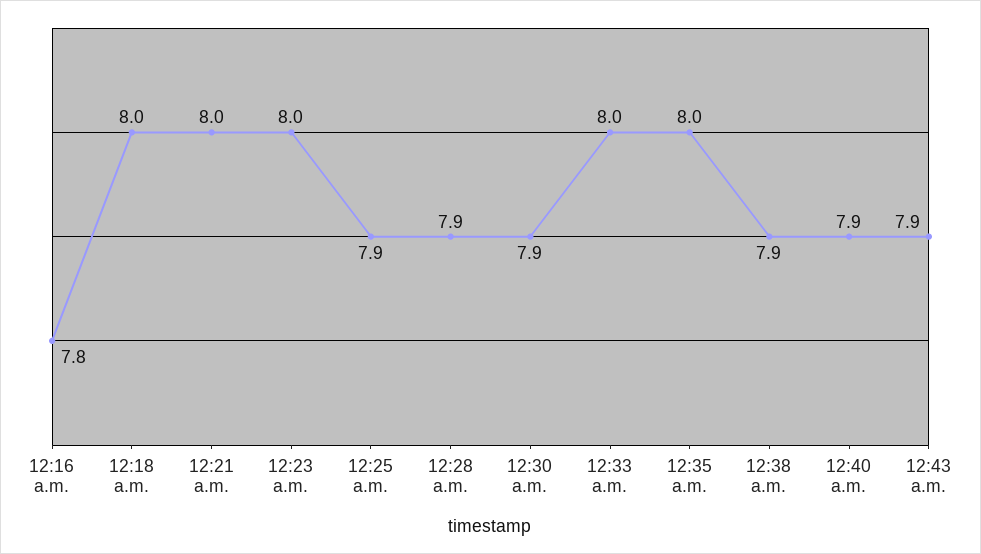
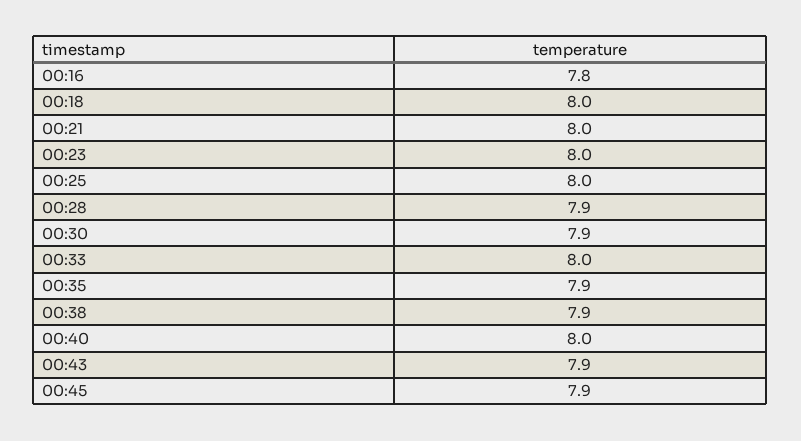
12:25 a.m.: 7.9 -> 8
12:35 a.m.: 8 -> 7.9
12:40 a.m.: 7.9 -> 8
00:45: none -> 7.9

